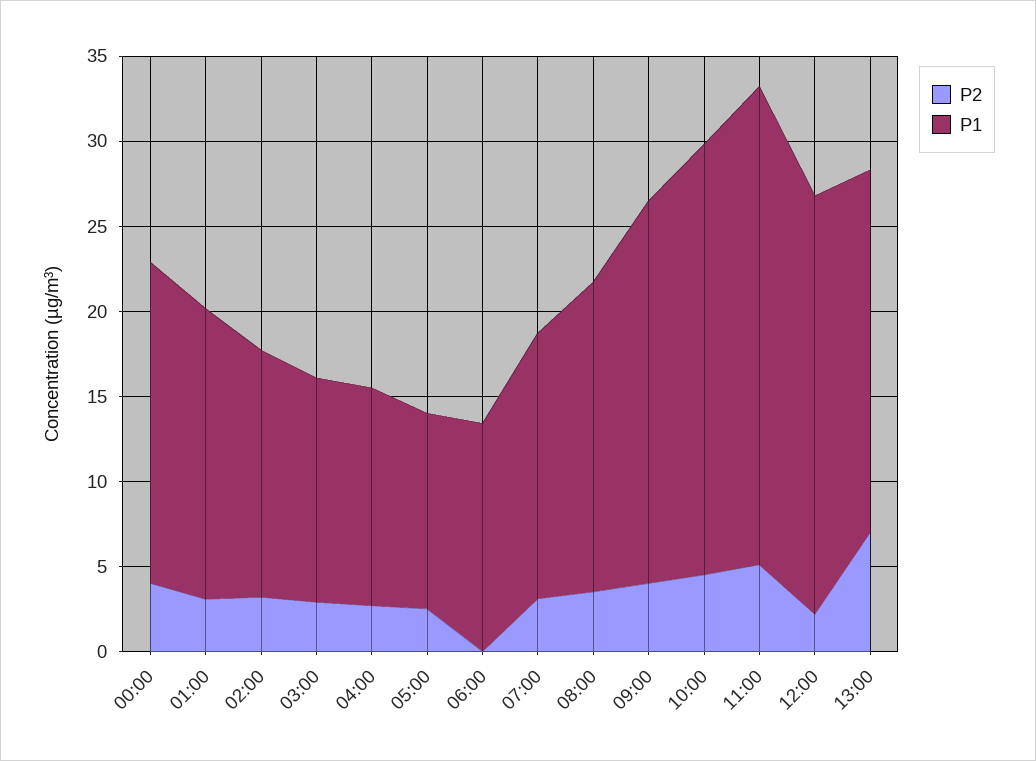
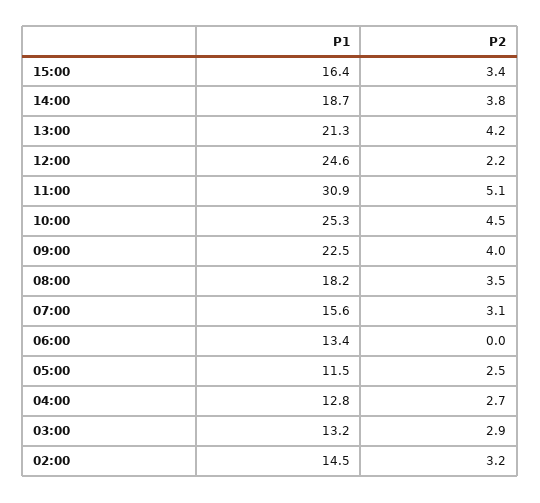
P2, 00:00: 4 -> none
P1, 00:00: 19 -> none
P2, 01:00: 3 -> none
P1, 01:00: 17 -> none
P1, 11:00: 28 -> 30.9
P2, 13:00: 7 -> 4.2
P1, 15:00: none -> 16.4
P2, 15:00: none -> 3.4
P1, 14:00: none -> 18.7
P2, 14:00: none -> 3.8

